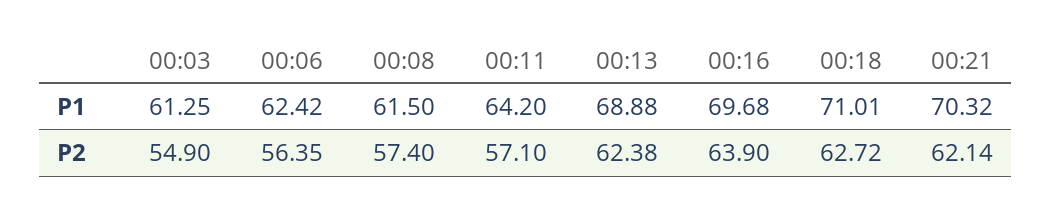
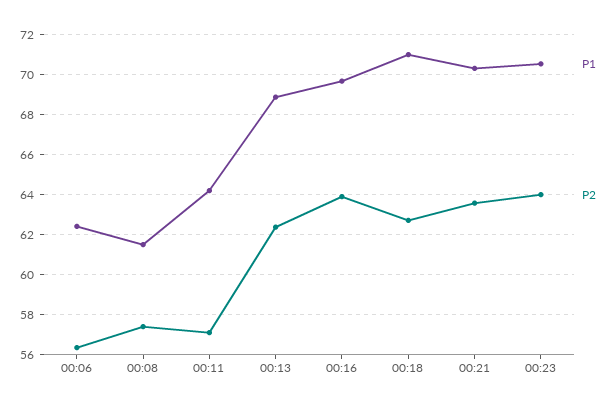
P1, 00:03: 61.25 -> none
P2, 00:03: 54.9 -> none
P2, 00:21: 62.14 -> 63.5
P1, 00:23: none -> 70.5
P2, 00:23: none -> 64

